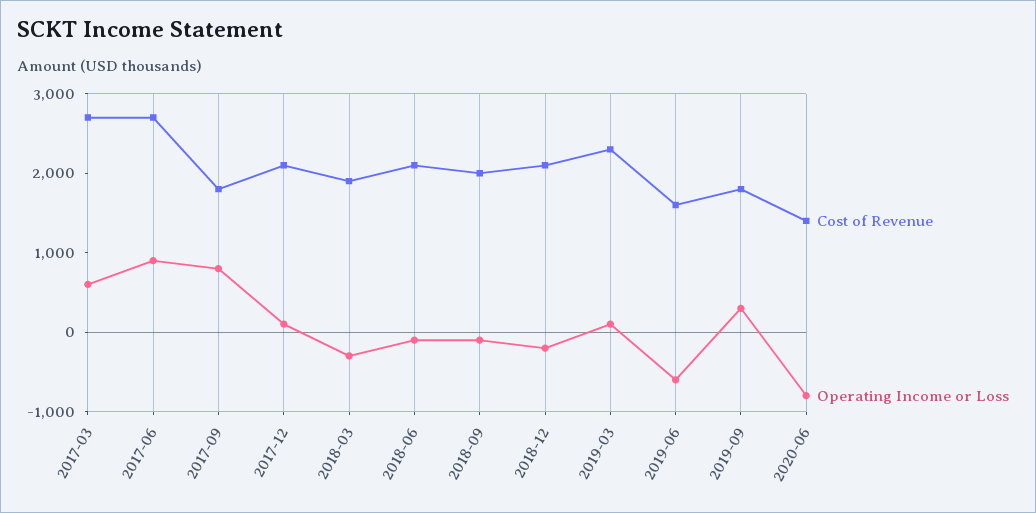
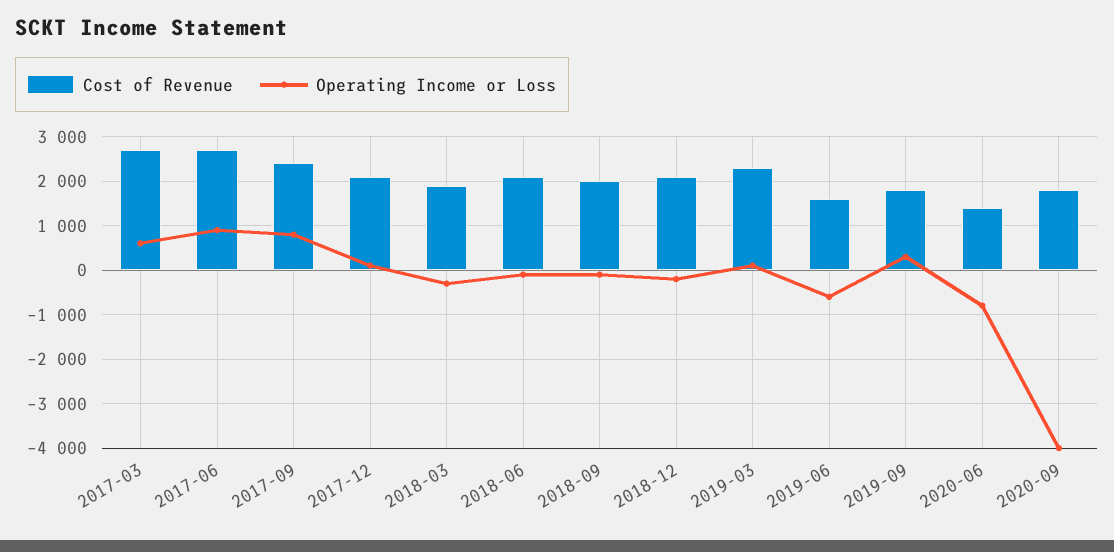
Cost of Revenue, 2017-09: 1800 -> 2400
Cost of Revenue, 2020-09: none -> 1800
Operating Income or Loss, 2020-09: none -> -4000

